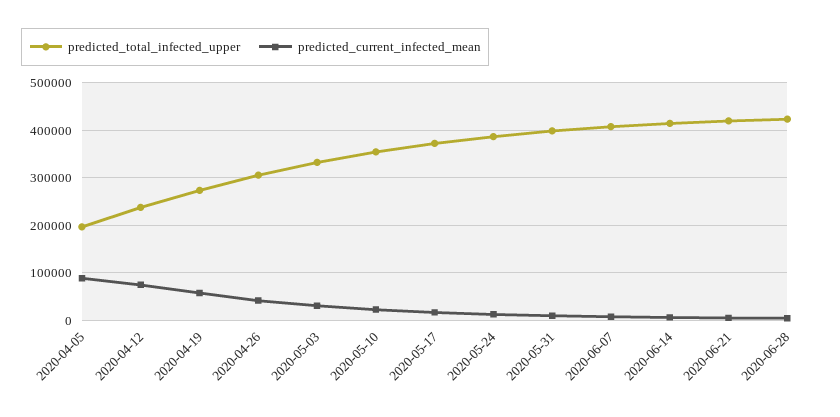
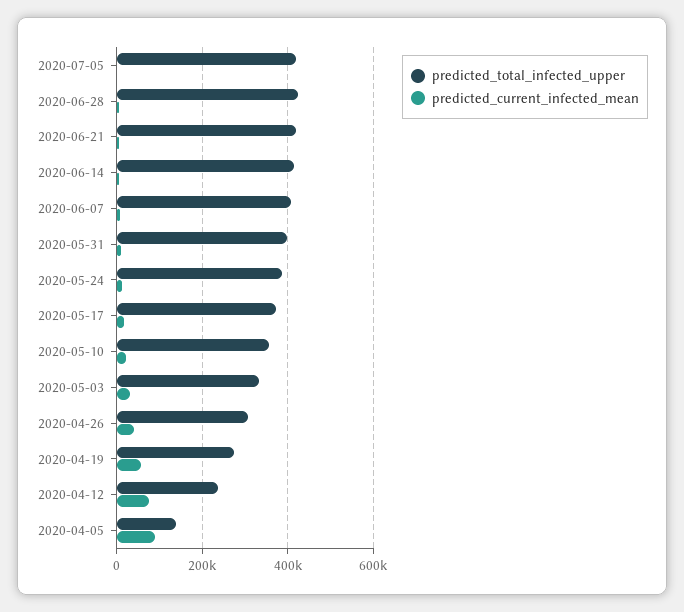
predicted_total_infected_upper, 2020-04-05: 200000 -> 140000
predicted_total_infected_upper, 2020-07-05: none -> 420000
predicted_current_infected_mean, 2020-07-05: none -> 0

